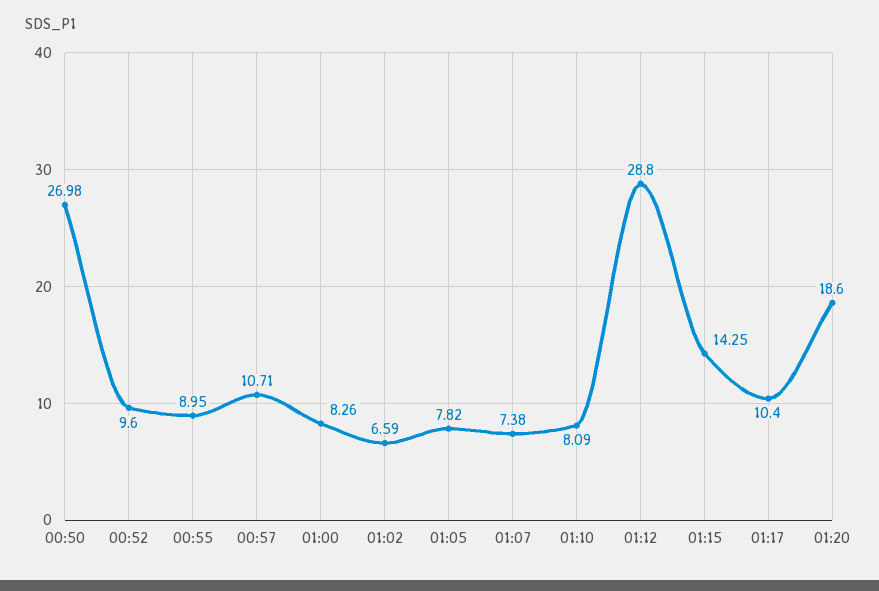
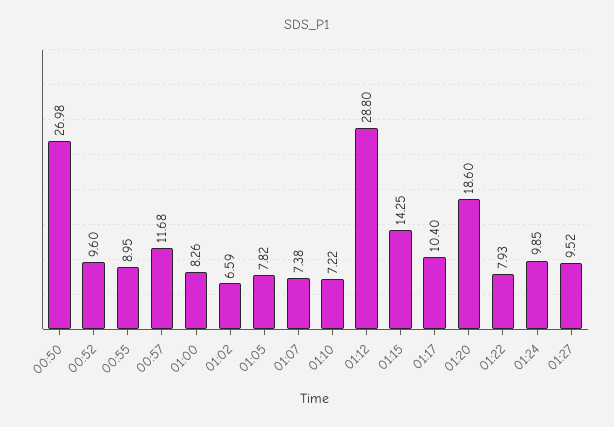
00:57: 10.71 -> 11.68
01:10: 8.09 -> 7.22
01:22: none -> 7.93
01:24: none -> 9.85
01:27: none -> 9.52

